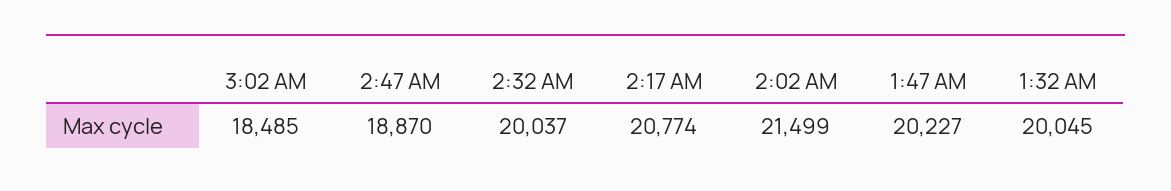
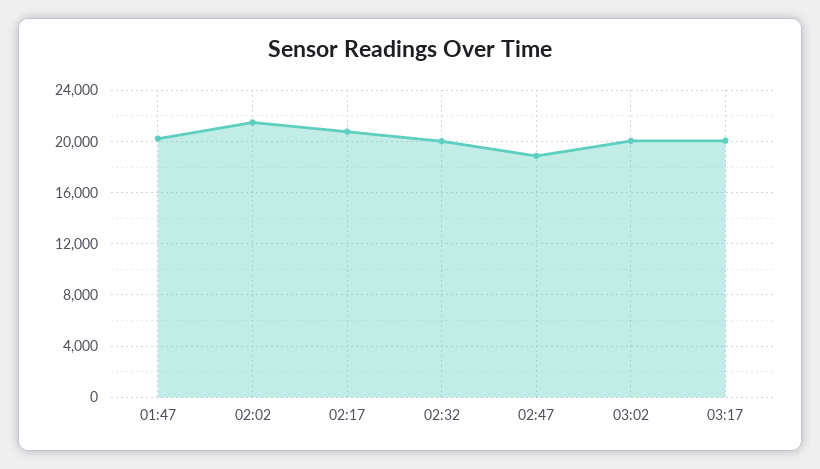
3:02 AM: 18485 -> 20000
1:32 AM: 20045 -> none
03:17: none -> 20000

